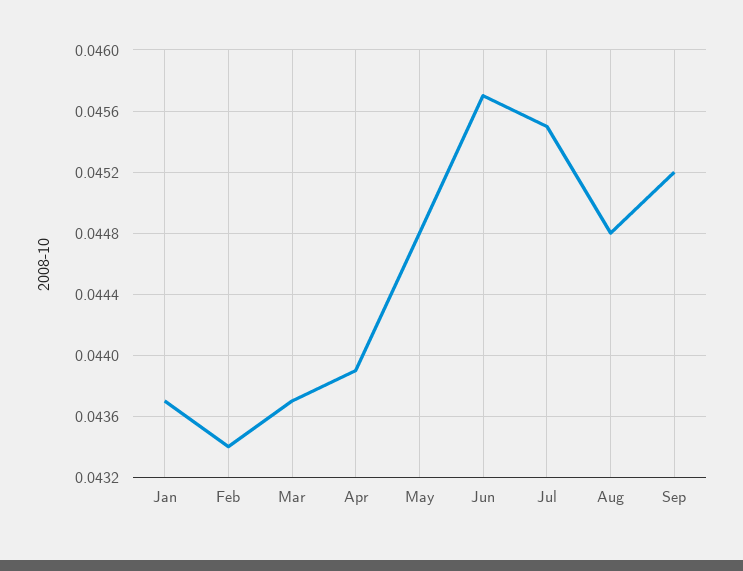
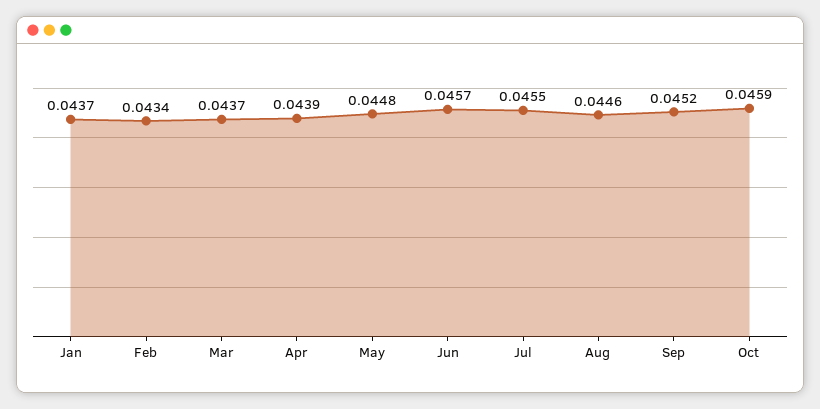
Aug: 0.0448 -> 0.0446
Oct: none -> 0.0459

